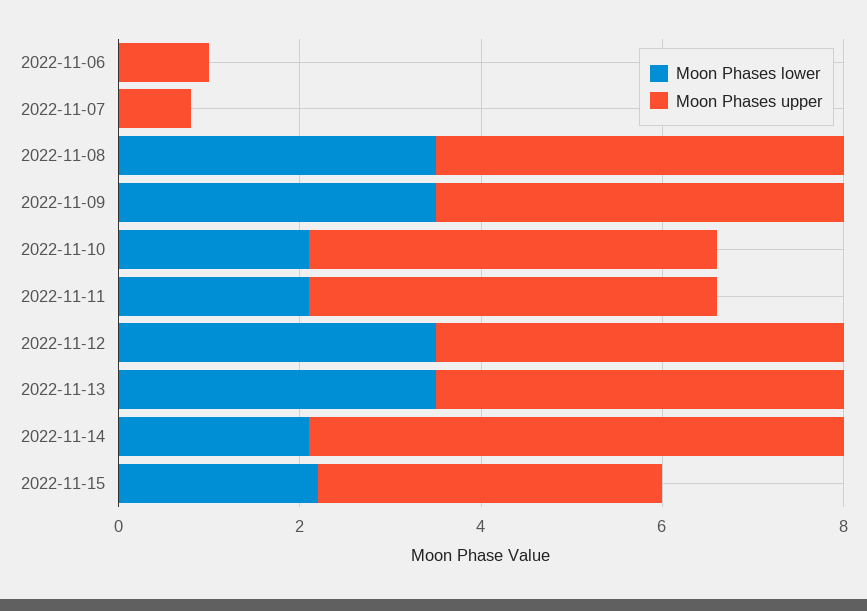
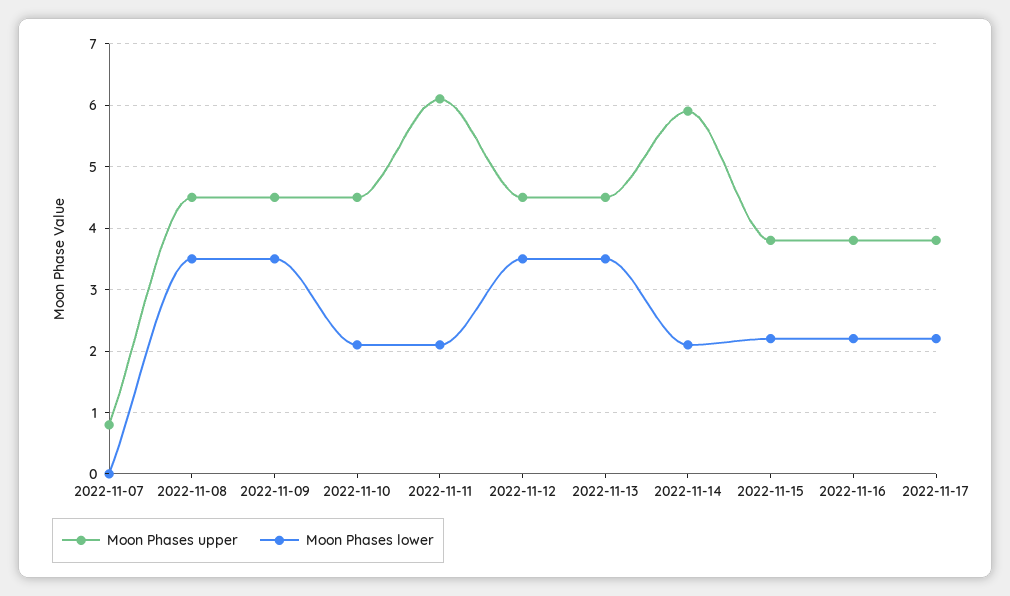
Moon Phases lower, 2022-11-06: 0 -> none
Moon Phases upper, 2022-11-06: 1 -> none
Moon Phases upper, 2022-11-11: 4.5 -> 6.1
Moon Phases upper, 2022-11-16: none -> 3.8
Moon Phases lower, 2022-11-16: none -> 2.2
Moon Phases upper, 2022-11-17: none -> 3.8
Moon Phases lower, 2022-11-17: none -> 2.2

